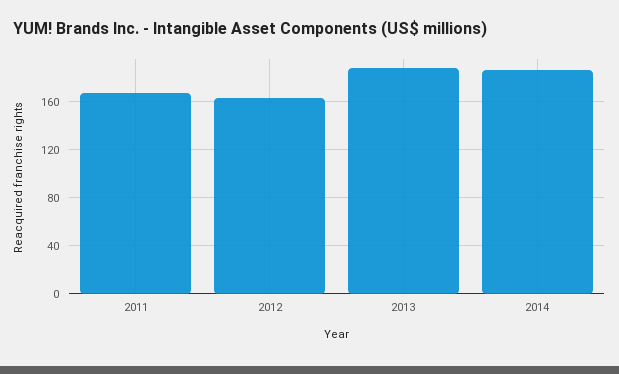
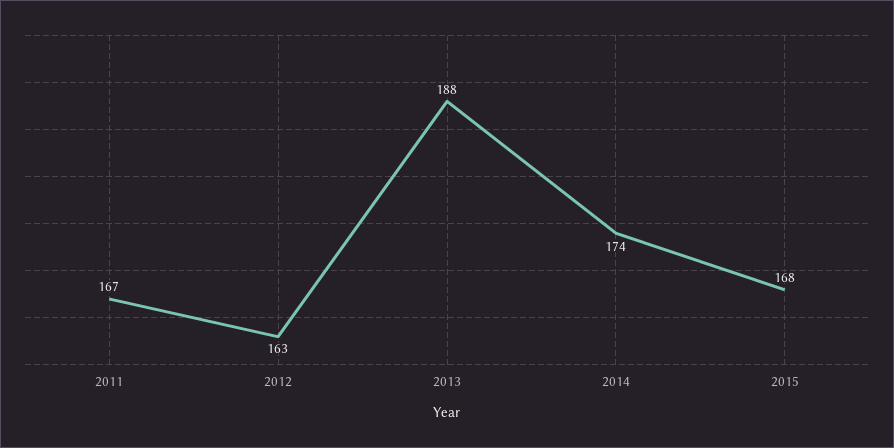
2014: 185 -> 174
2015: none -> 168

